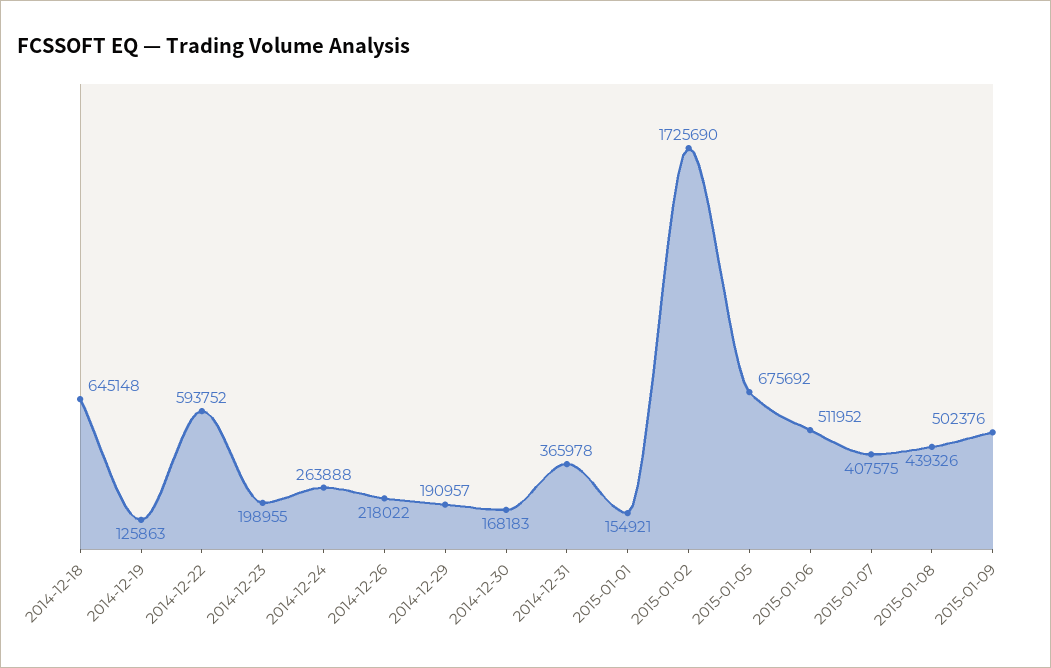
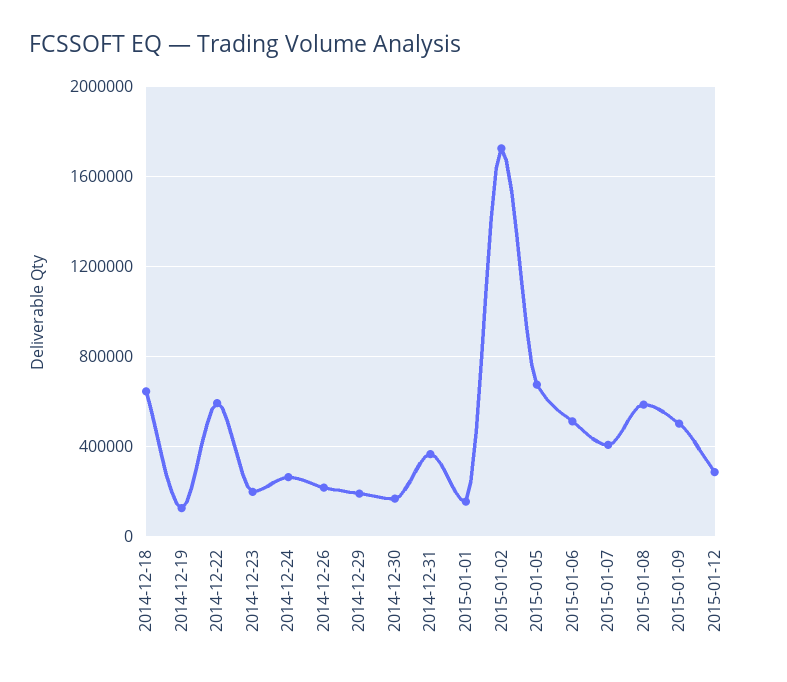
2015-01-08: 439326 -> 600000
2015-01-12: none -> 300000

